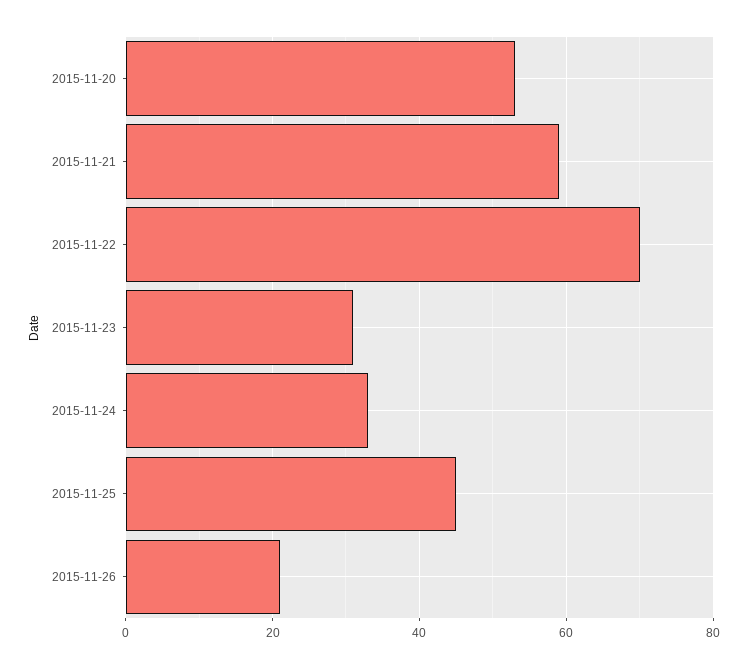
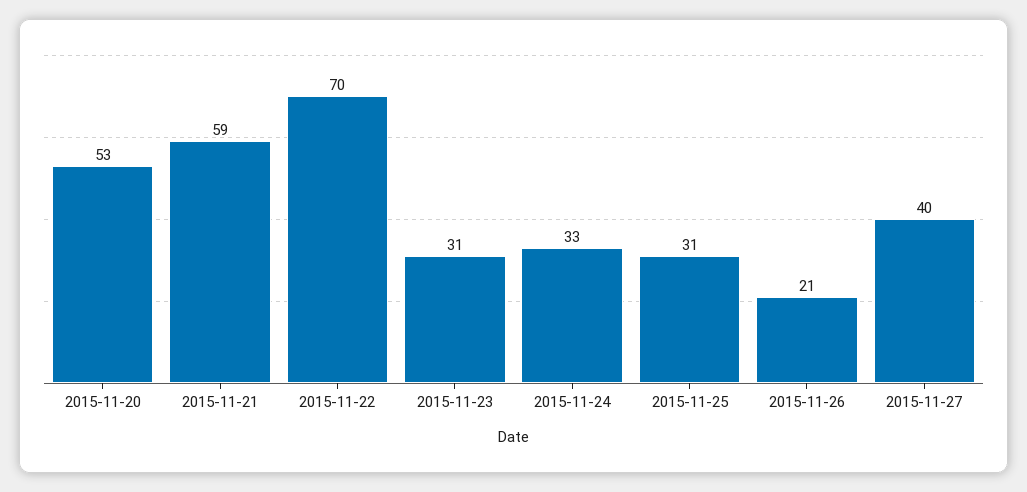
2015-11-25: 45 -> 31
2015-11-27: none -> 40

